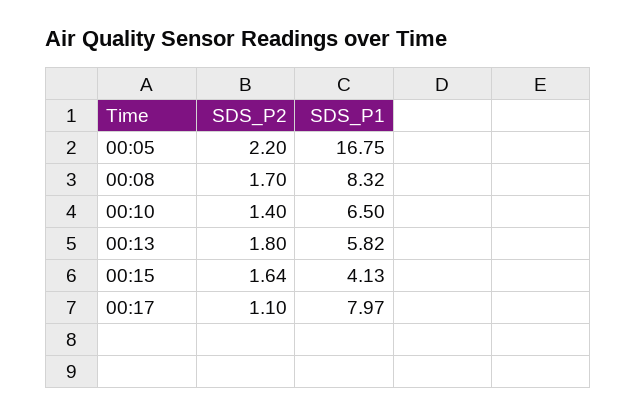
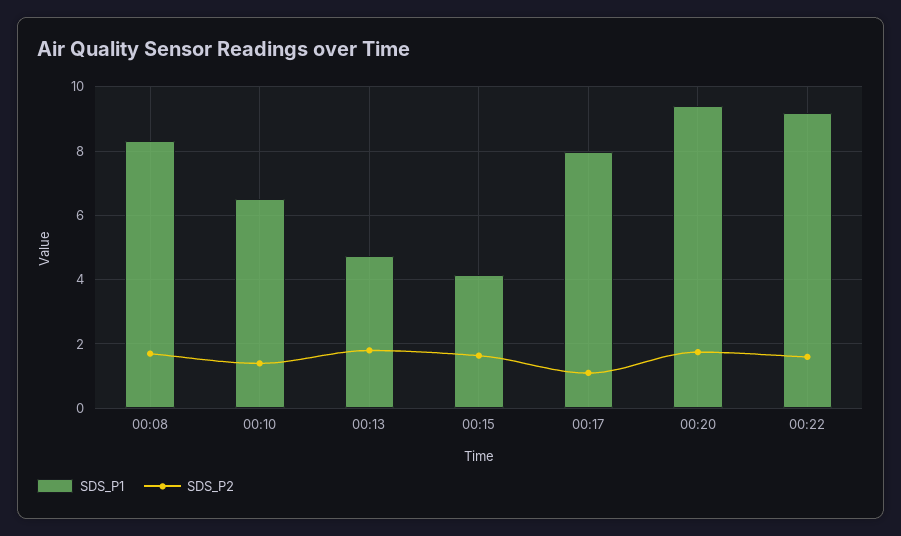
SDS_P2, 00:05: 2.2 -> none
SDS_P1, 00:05: 16.75 -> none
SDS_P1, 00:13: 5.82 -> 4.8
SDS_P1, 00:20: none -> 9.4
SDS_P2, 00:20: none -> 1.8
SDS_P1, 00:22: none -> 9.2
SDS_P2, 00:22: none -> 1.6

